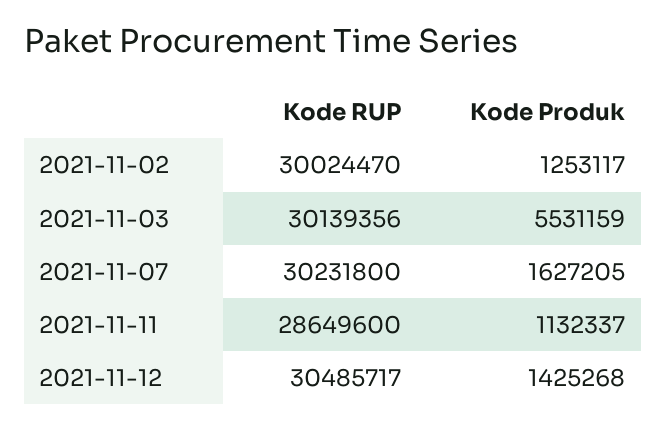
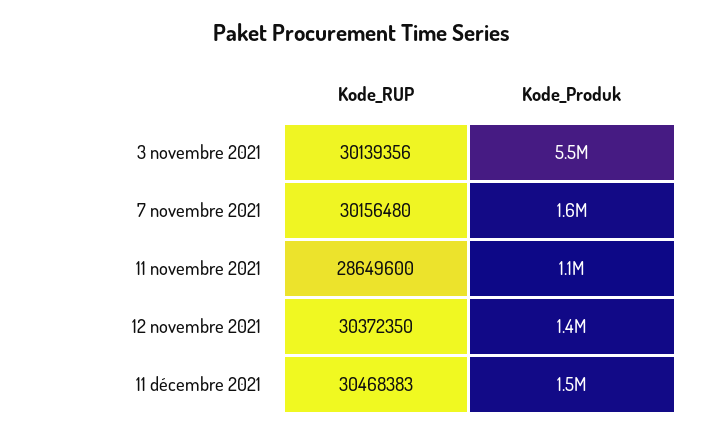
Kode RUP, 2021-11-02: 30024470 -> none
Kode Produk, 2021-11-02: 1253117 -> none
Kode RUP, 2021-11-07: 30231800 -> 30156480
Kode RUP, 2021-11-12: 30485717 -> 30372350
Kode RUP, 11 décembre 2021: none -> 30468383
Kode Produk, 11 décembre 2021: none -> 1500000

